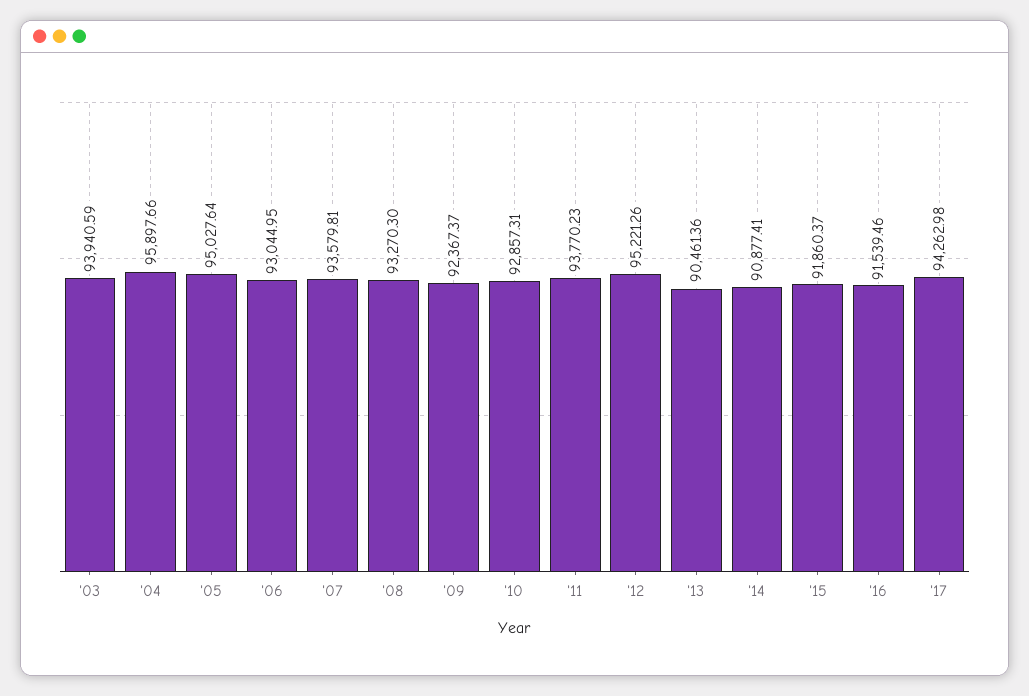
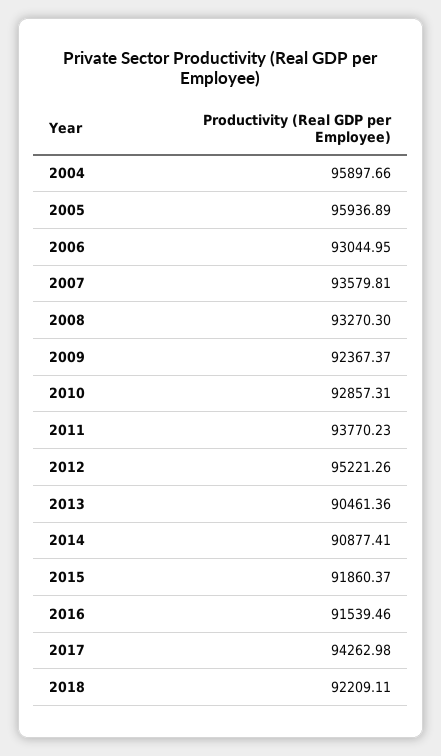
'03: 93940.59 -> none
'05: 95027.64 -> 95936.89
2018: none -> 92209.11

